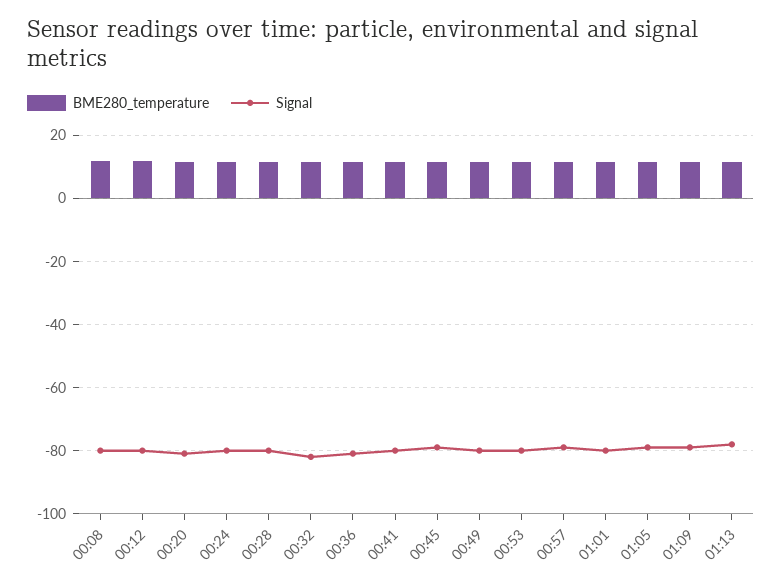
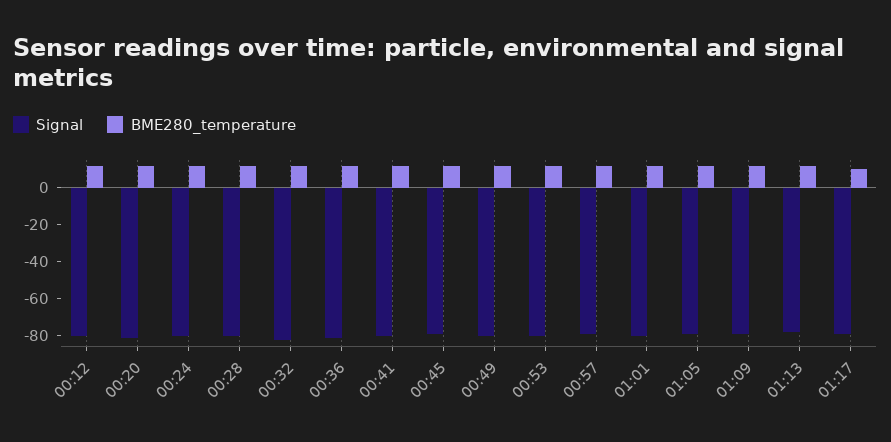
BME280_temperature, 00:08: 12 -> none
Signal, 00:08: -80 -> none
Signal, 01:17: none -> -80
BME280_temperature, 01:17: none -> 10

